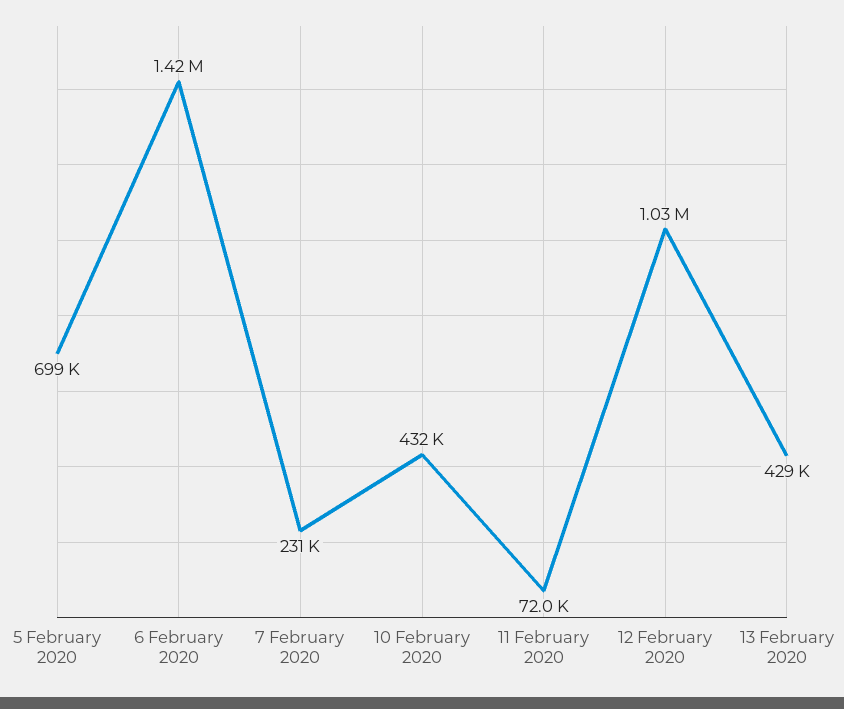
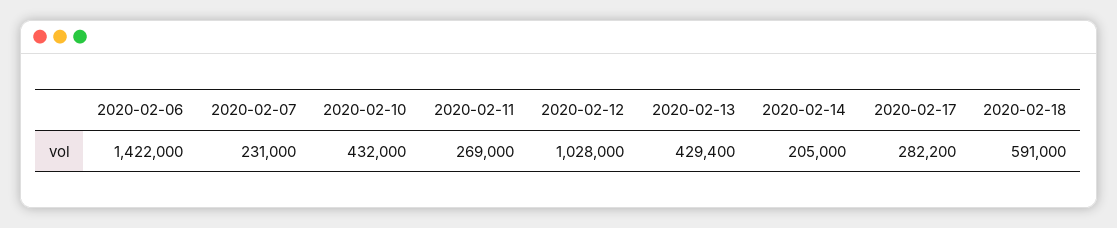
5 February 2020: 699000 -> none
11 February 2020: 72000 -> 269000
2020-02-14: none -> 205000
2020-02-17: none -> 282200
2020-02-18: none -> 591000

